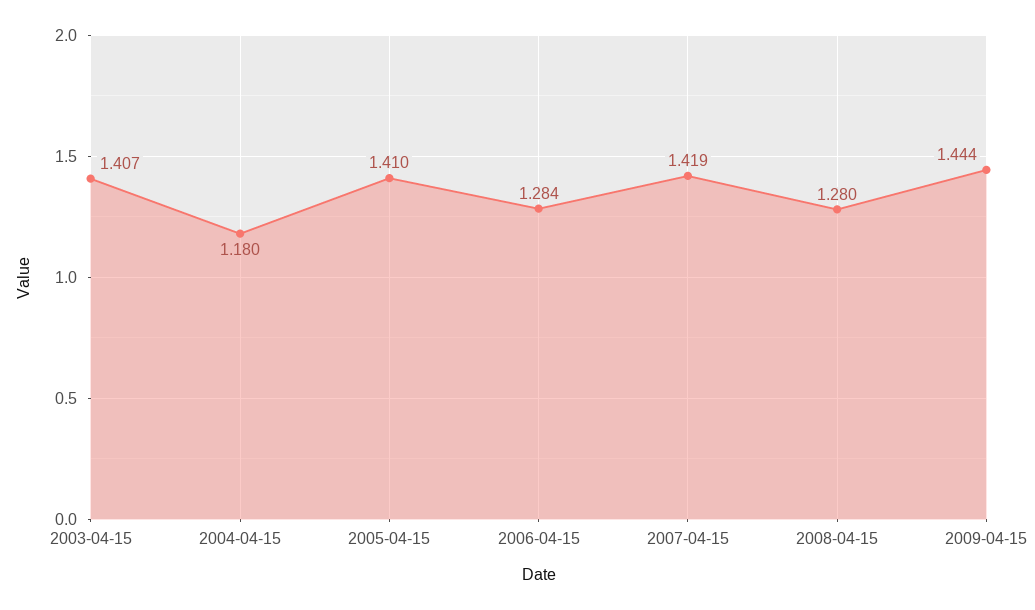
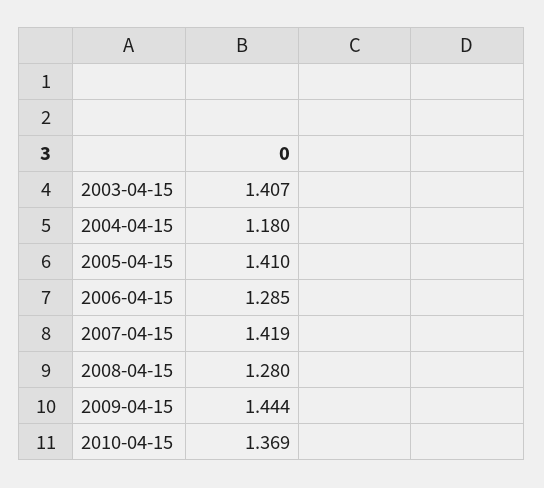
2006-04-15: 1.284 -> 1.285
2010-04-15: none -> 1.369

